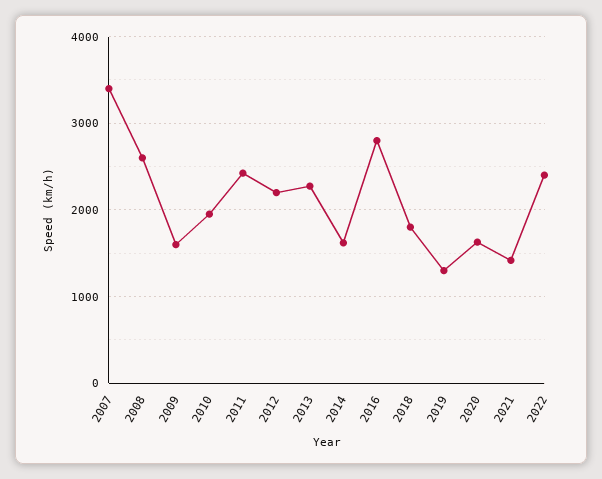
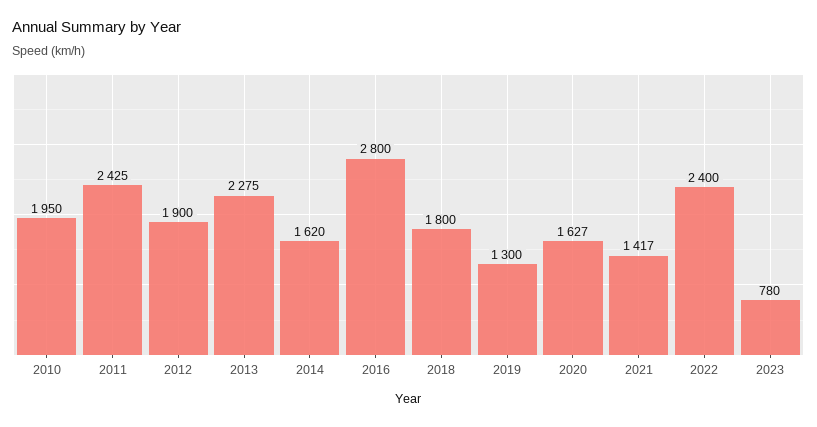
2007: 3400 -> none
2008: 2600 -> none
2009: 1600 -> none
2012: 2200 -> 1900
2023: none -> 780

